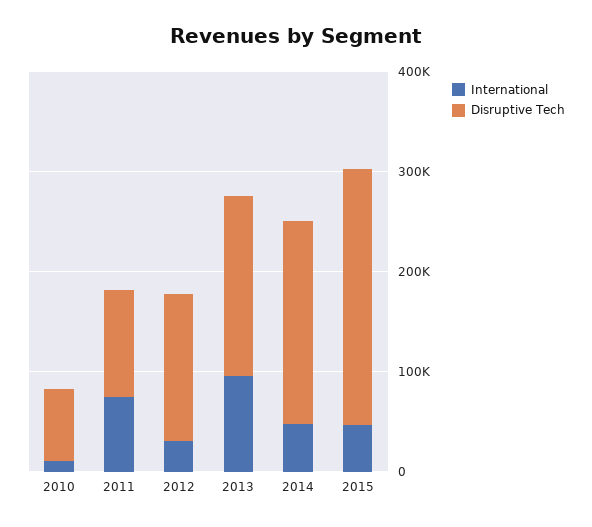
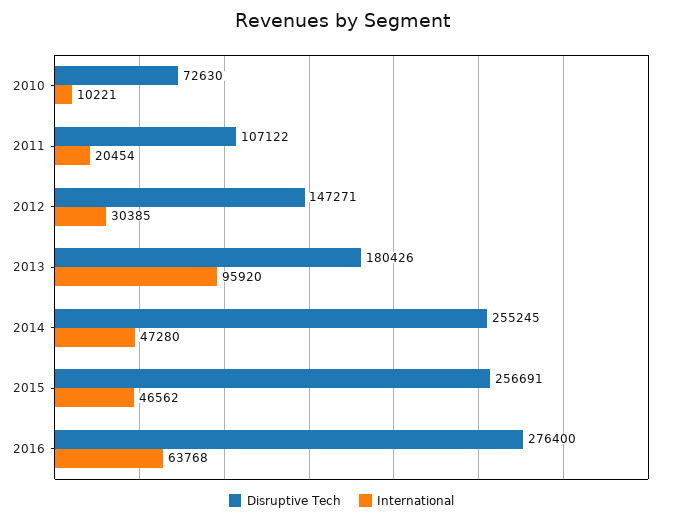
International, 2011: 80000 -> 20454
Disruptive Tech, 2014: 200000 -> 255245
Disruptive Tech, 2016: none -> 276400
International, 2016: none -> 63768

